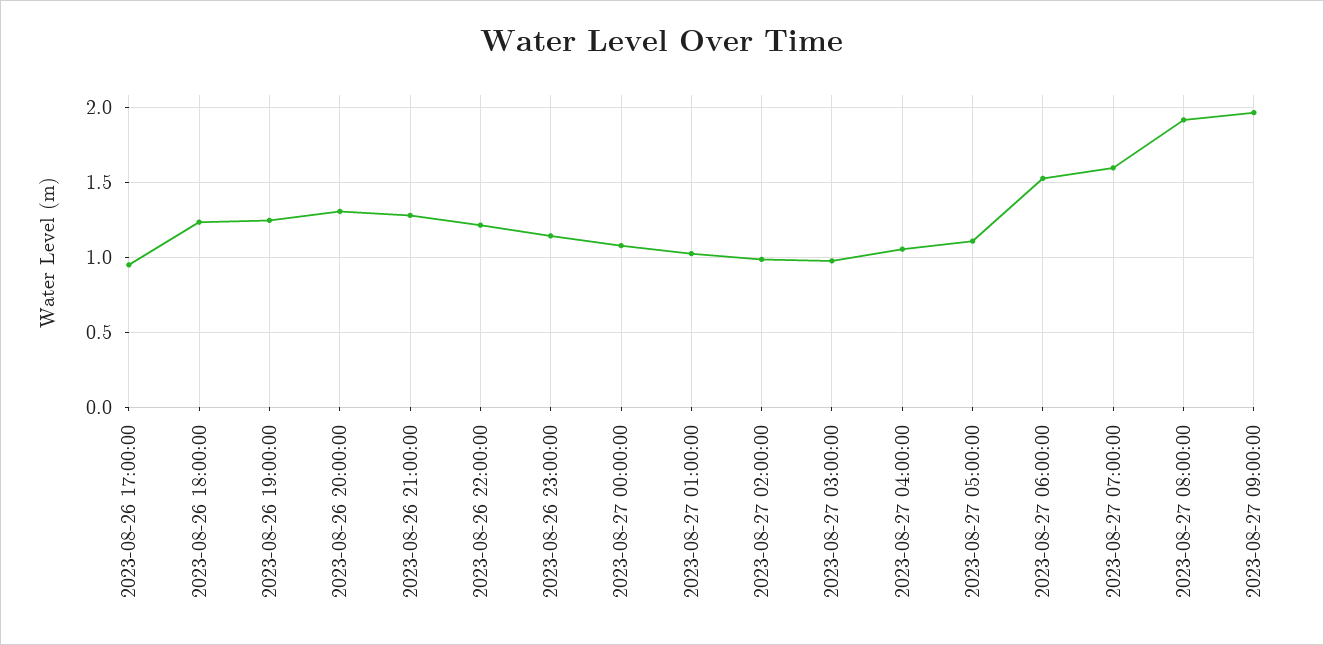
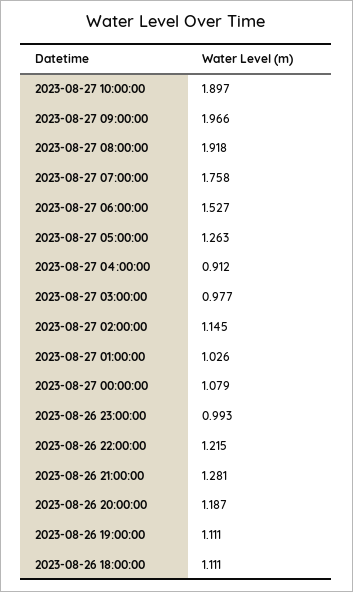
2023-08-26 17:00:00: 0.95 -> none
2023-08-26 18:00:00: 1.25 -> 1.111
2023-08-26 19:00:00: 1.25 -> 1.111
2023-08-26 20:00:00: 1.3 -> 1.187
2023-08-26 23:00:00: 1.15 -> 0.993
2023-08-27 02:00:00: 1 -> 1.145
2023-08-27 04:00:00: 1.05 -> 0.912
2023-08-27 05:00:00: 1.1 -> 1.263
2023-08-27 07:00:00: 1.6 -> 1.758
2023-08-27 10:00:00: none -> 1.897

